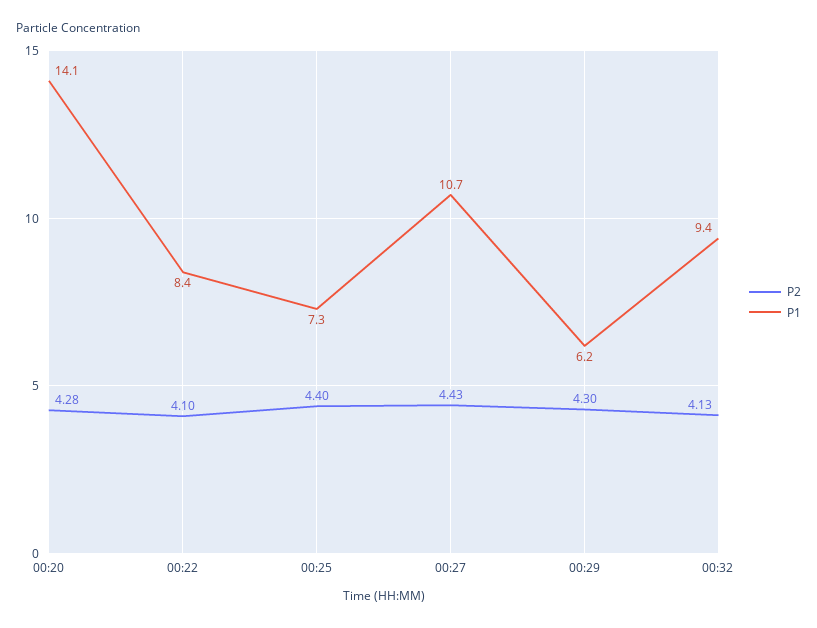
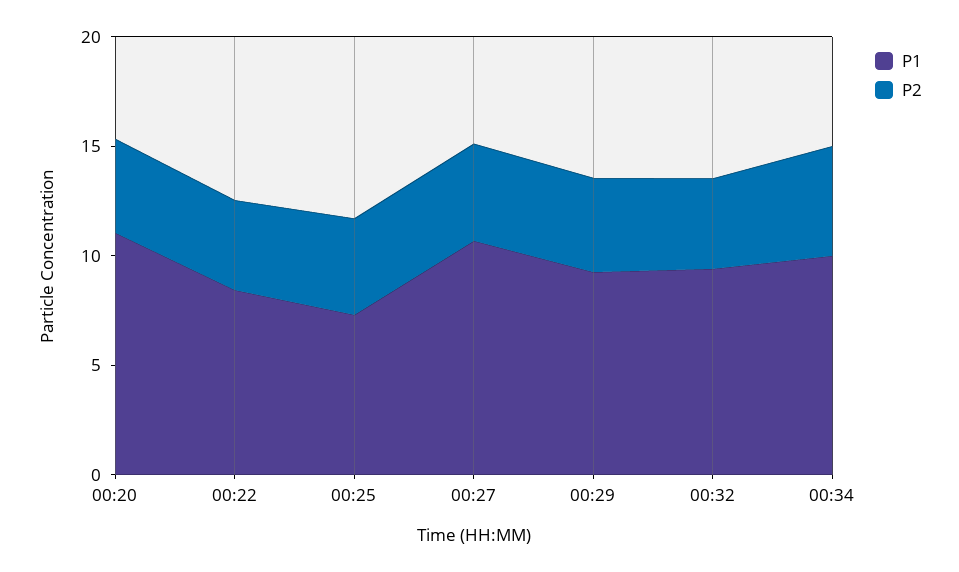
P1, 00:20: 14.1 -> 11
P1, 00:29: 6.2 -> 9
P1, 00:34: none -> 10
P2, 00:34: none -> 5

